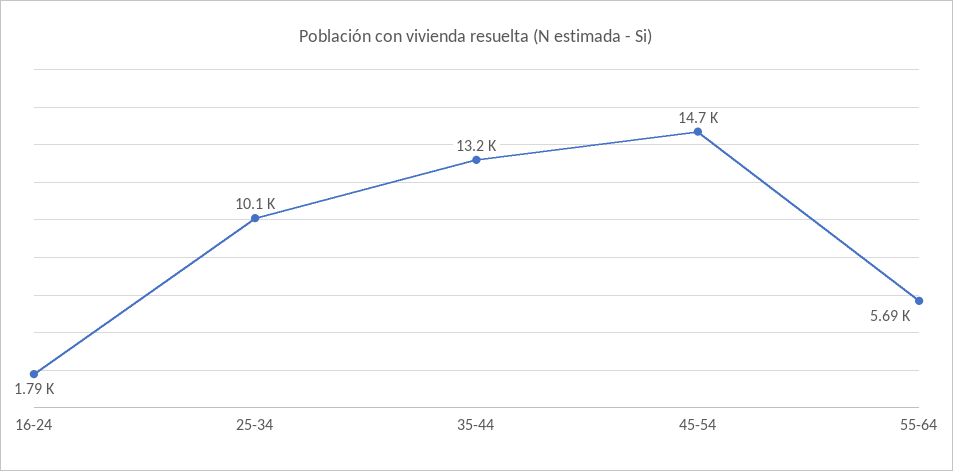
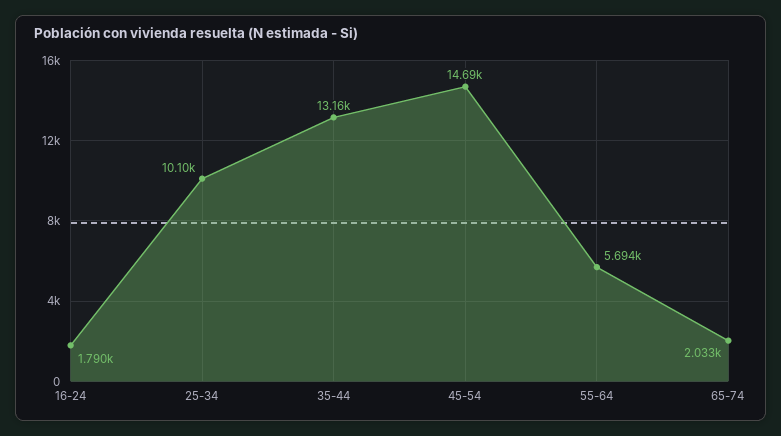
65-74: none -> 2033

